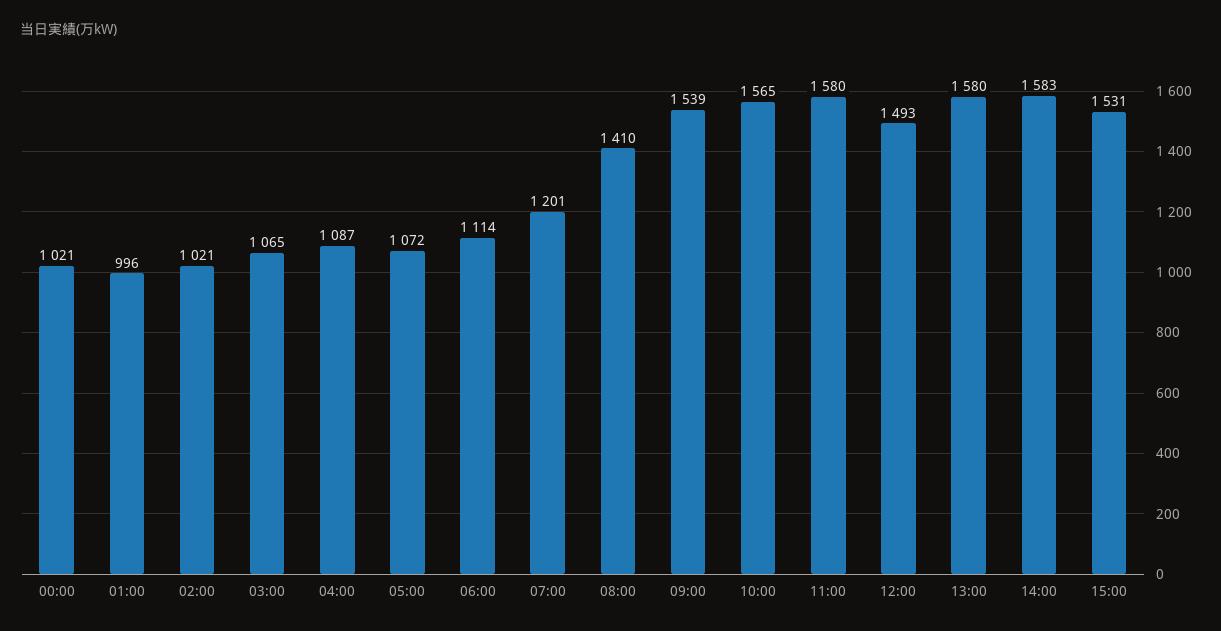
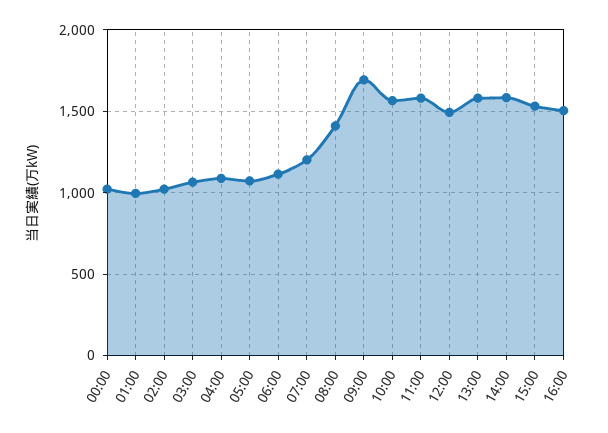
09:00: 1539 -> 1700
16:00: none -> 1500

